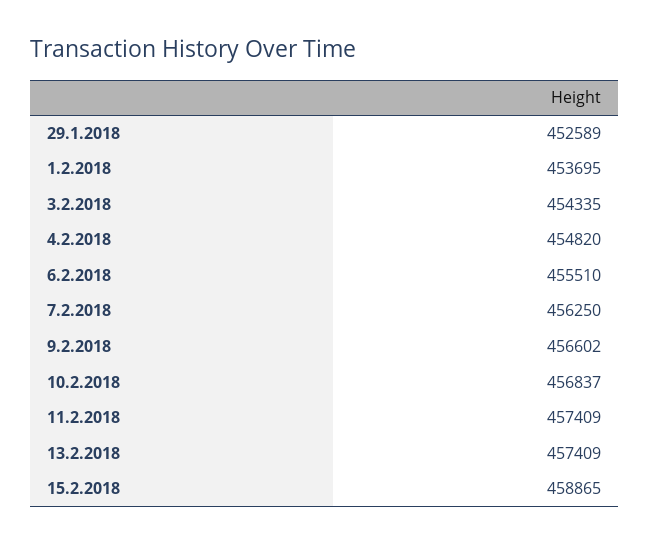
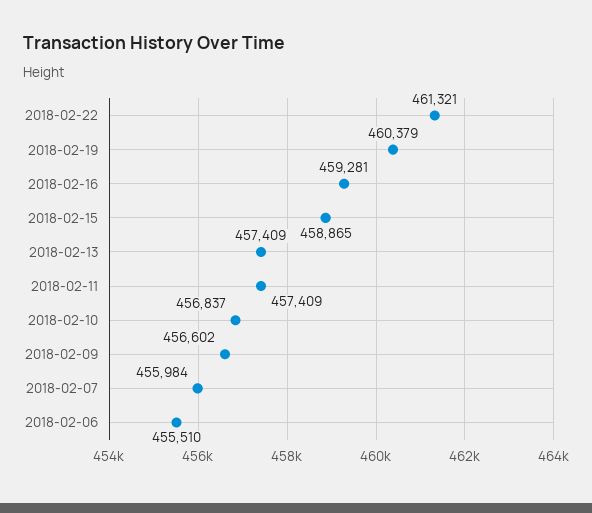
29.1.2018: 452589 -> none
1.2.2018: 453695 -> none
3.2.2018: 454335 -> none
4.2.2018: 454820 -> none
7.2.2018: 456250 -> 455984
2018-02-22: none -> 461321
2018-02-19: none -> 460379
2018-02-16: none -> 459281

